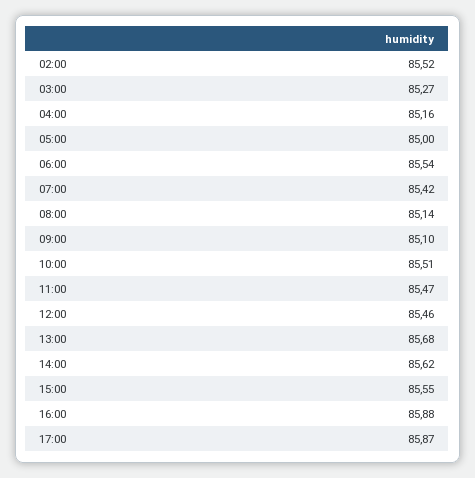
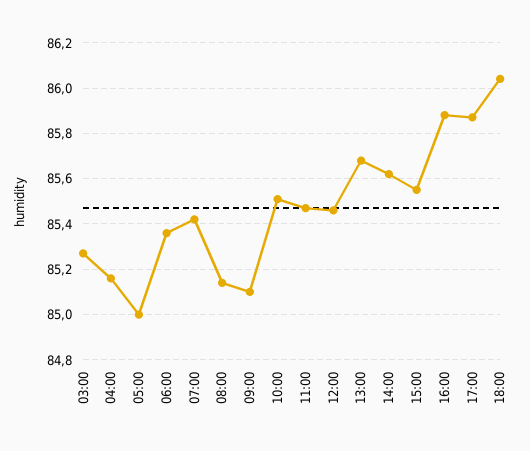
02:00: 85.52 -> none
06:00: 85.54 -> 85.35
18:00: none -> 86.05

